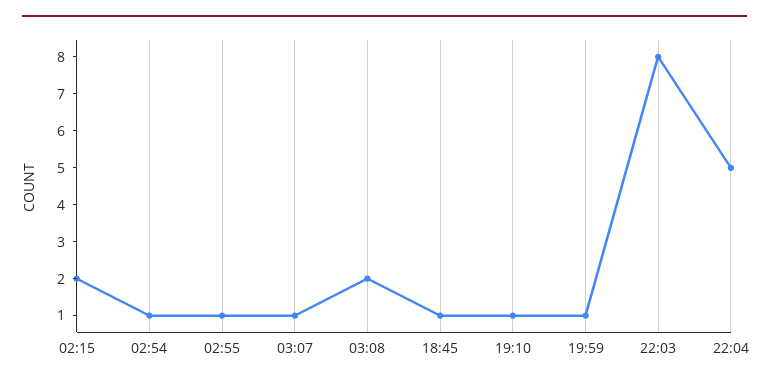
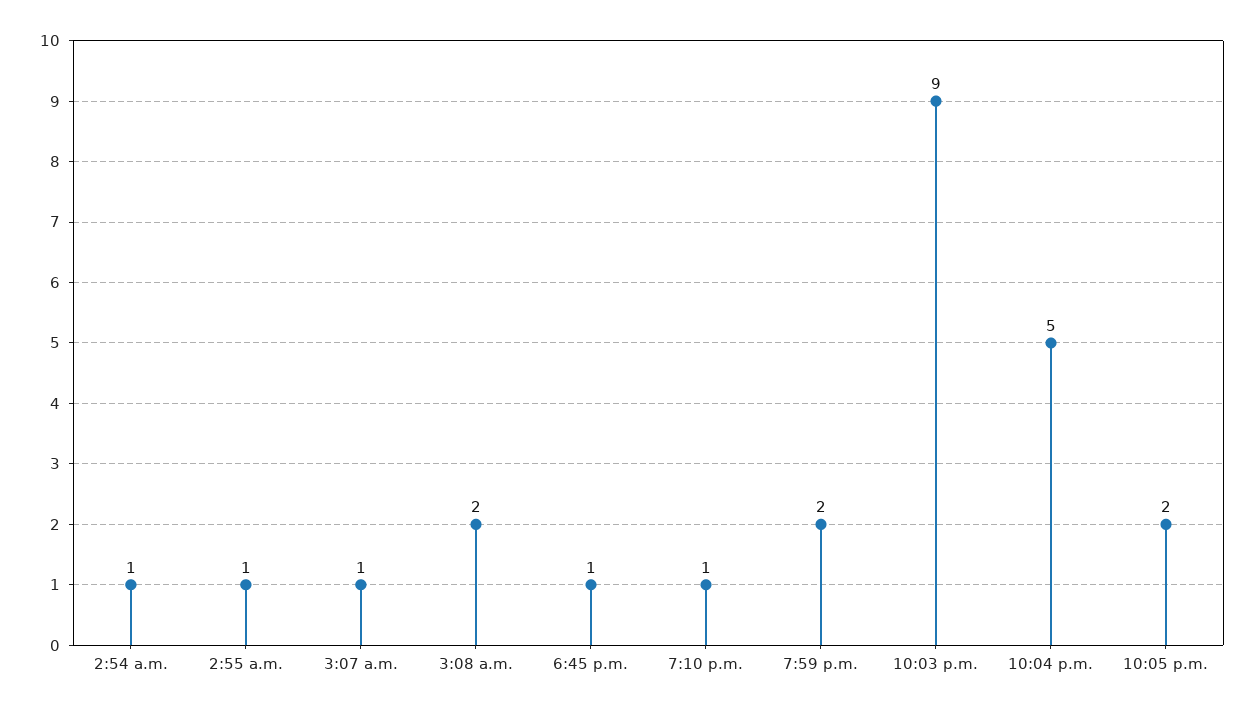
02:15: 2 -> none
19:59: 1 -> 2
22:03: 8 -> 9
10:05 p.m.: none -> 2

